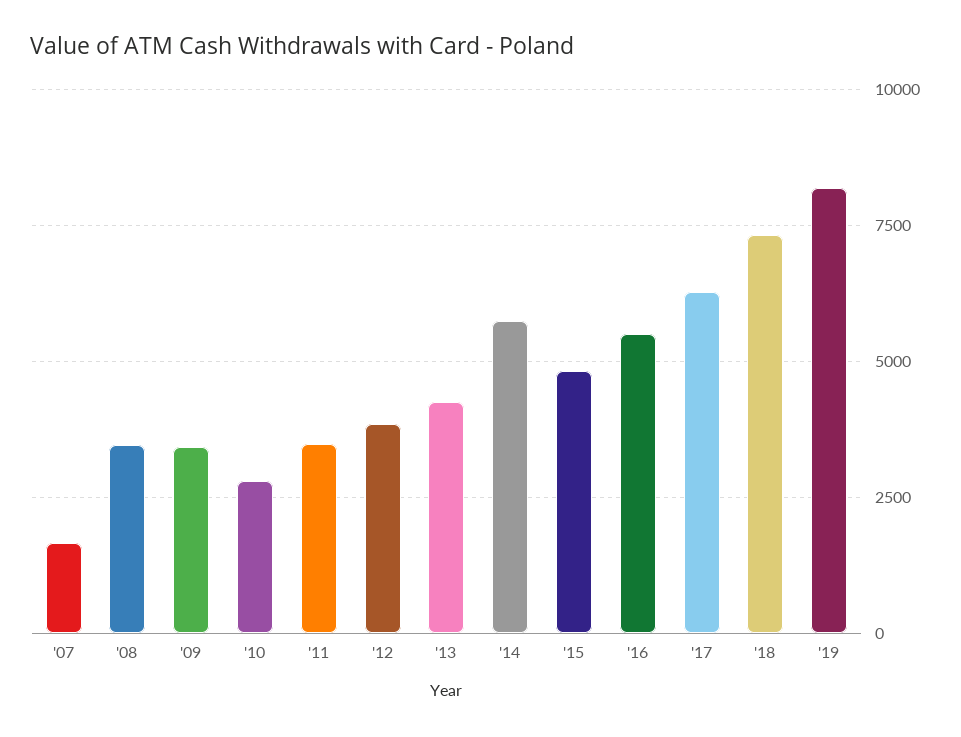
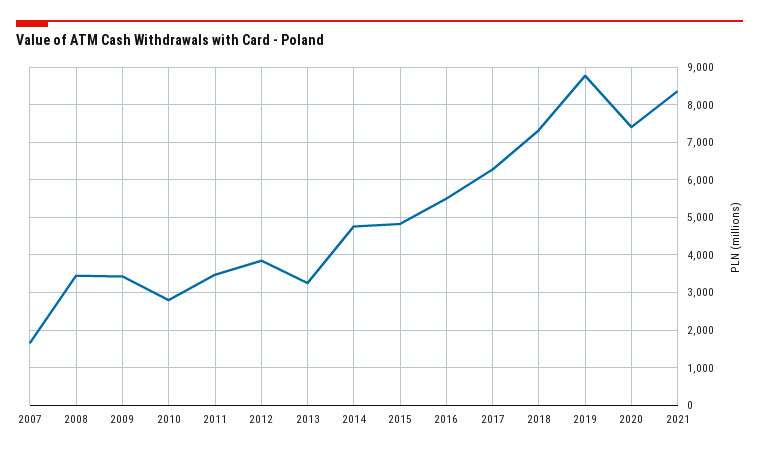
'13: 4250 -> 3200
'14: 5750 -> 4800
'19: 8250 -> 8800
2020: none -> 7400
2021: none -> 8400

